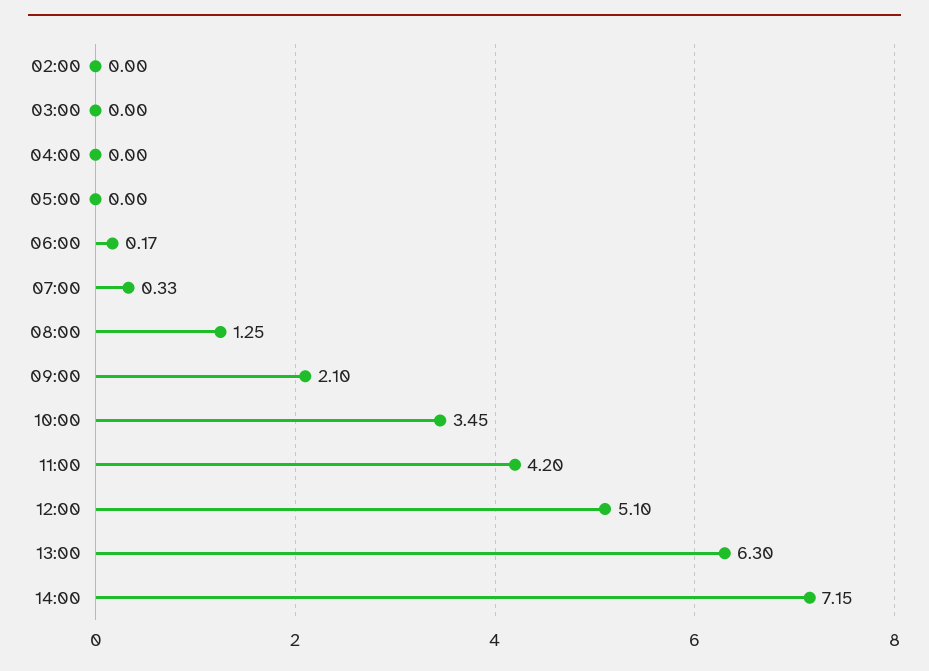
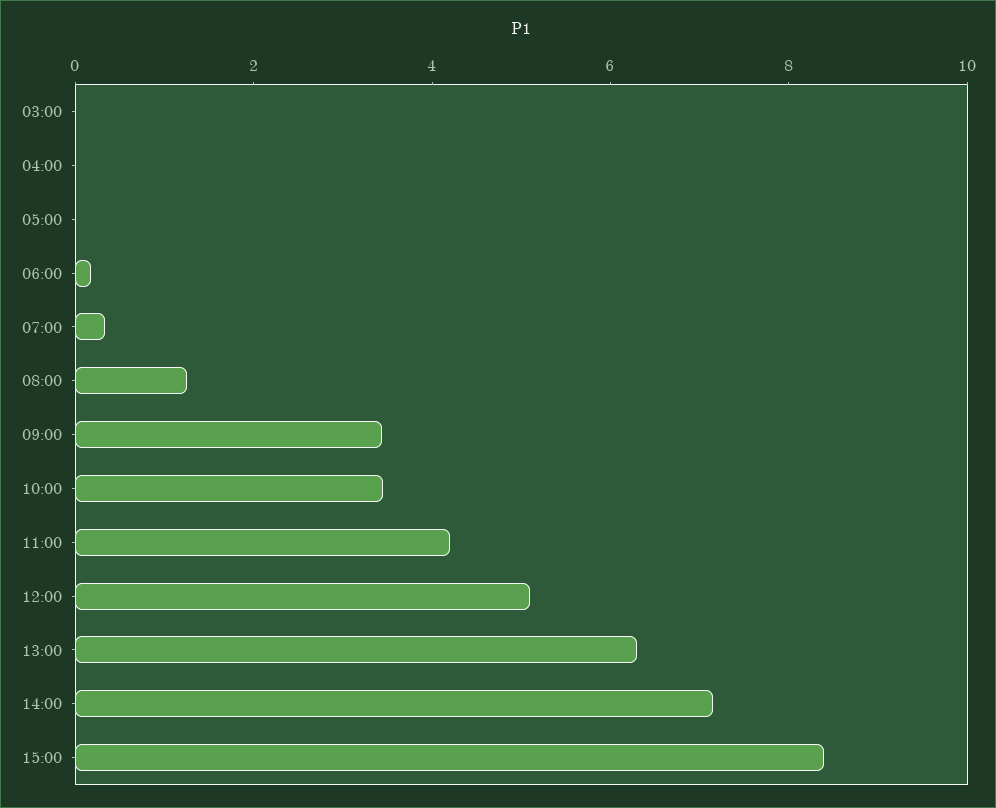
02:00: 0 -> none
09:00: 2.1 -> 3.5
15:00: none -> 8.5

